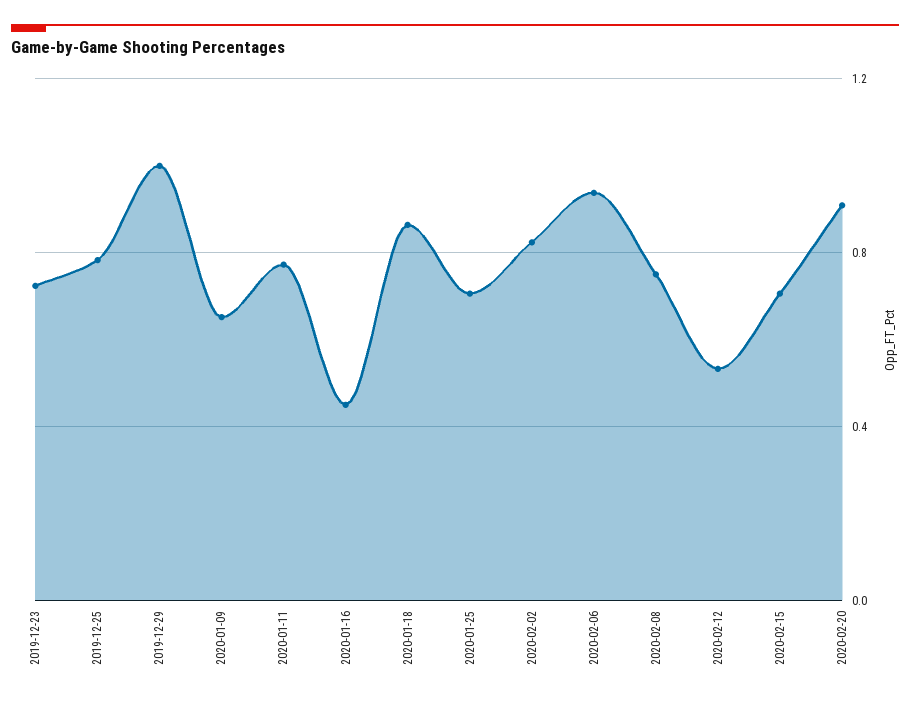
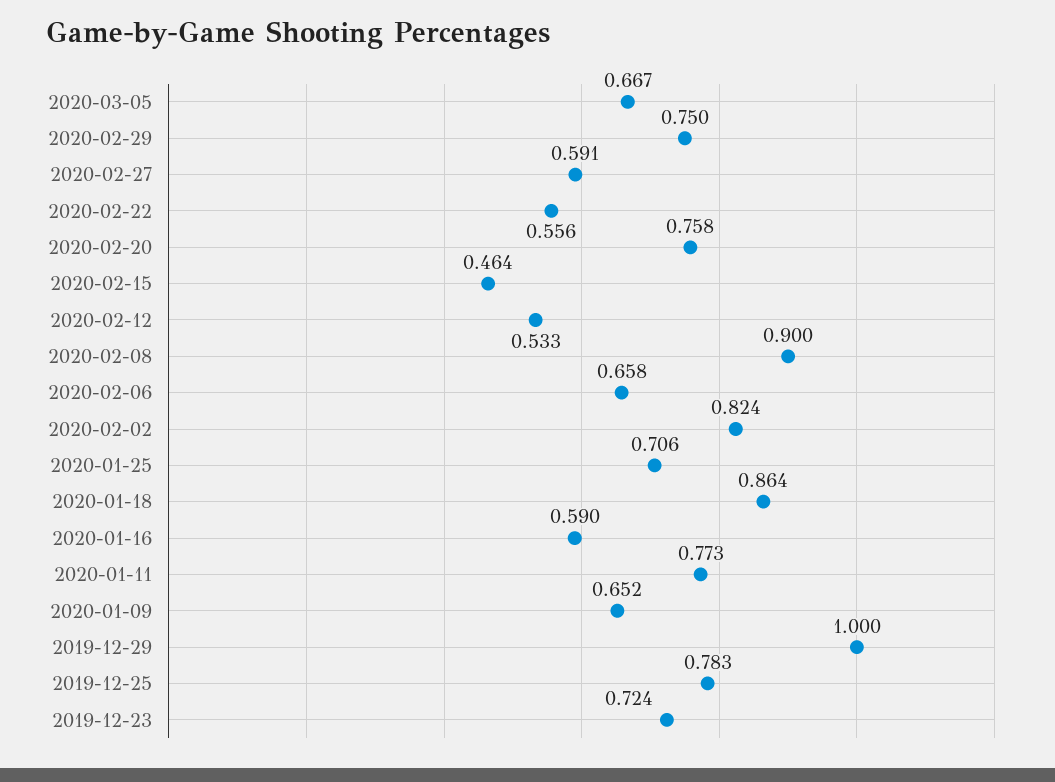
2020-01-16: 0.45 -> 0.59
2020-02-06: 0.95 -> 0.658
2020-02-08: 0.75 -> 0.9
2020-02-15: 0.7 -> 0.464
2020-02-20: 0.9 -> 0.758
2020-03-05: none -> 0.667
2020-02-29: none -> 0.75
2020-02-27: none -> 0.591
2020-02-22: none -> 0.556

